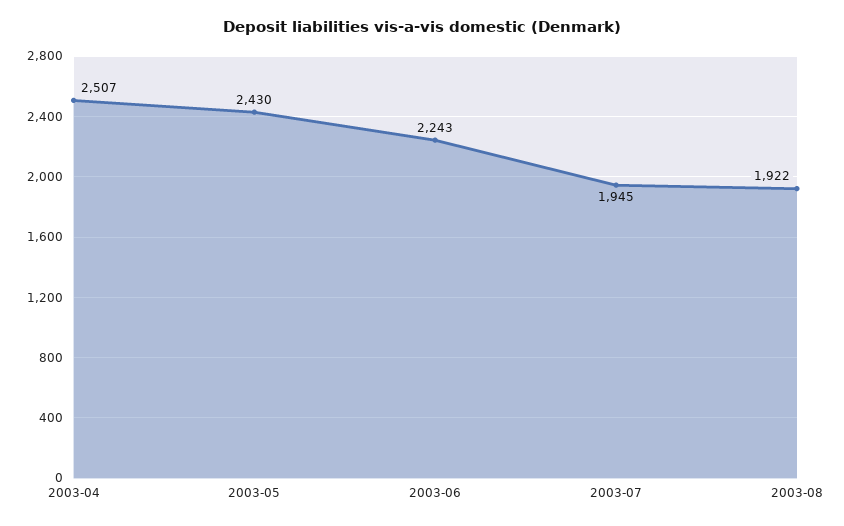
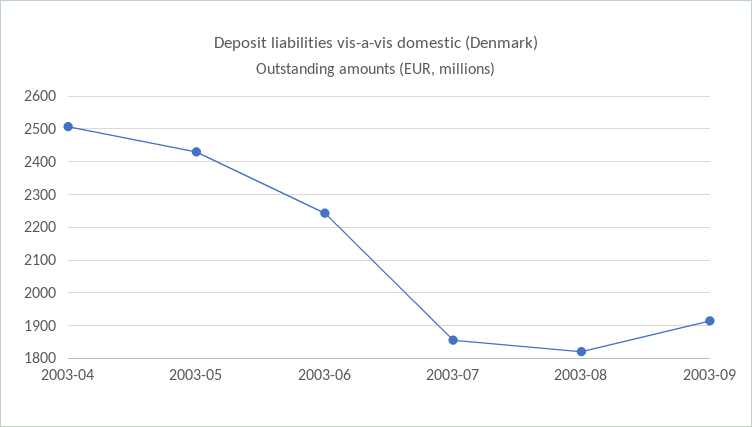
2003-07: 1945 -> 1860
2003-08: 1922 -> 1820
2003-09: none -> 1920

